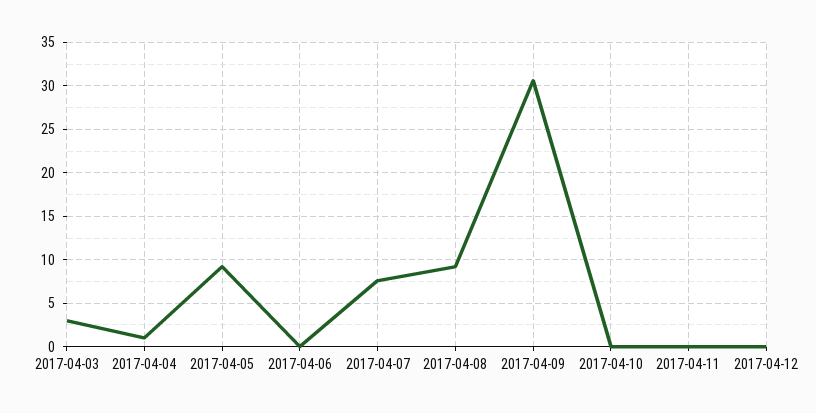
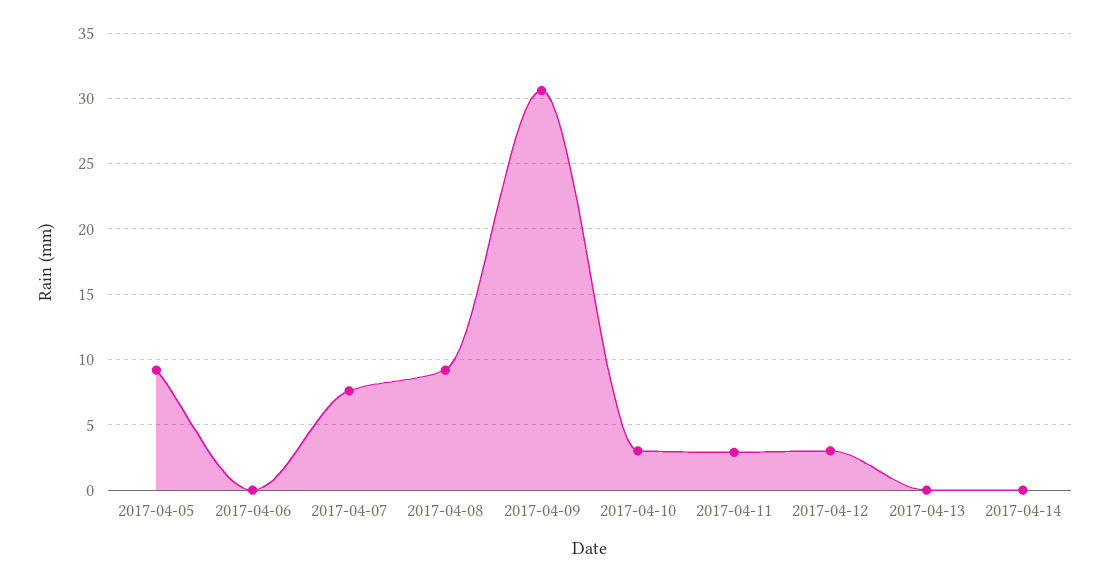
2017-04-03: 3 -> none
2017-04-04: 1 -> none
2017-04-10: 0 -> 3
2017-04-11: 0 -> 3
2017-04-12: 0 -> 3
2017-04-13: none -> 0
2017-04-14: none -> 0

